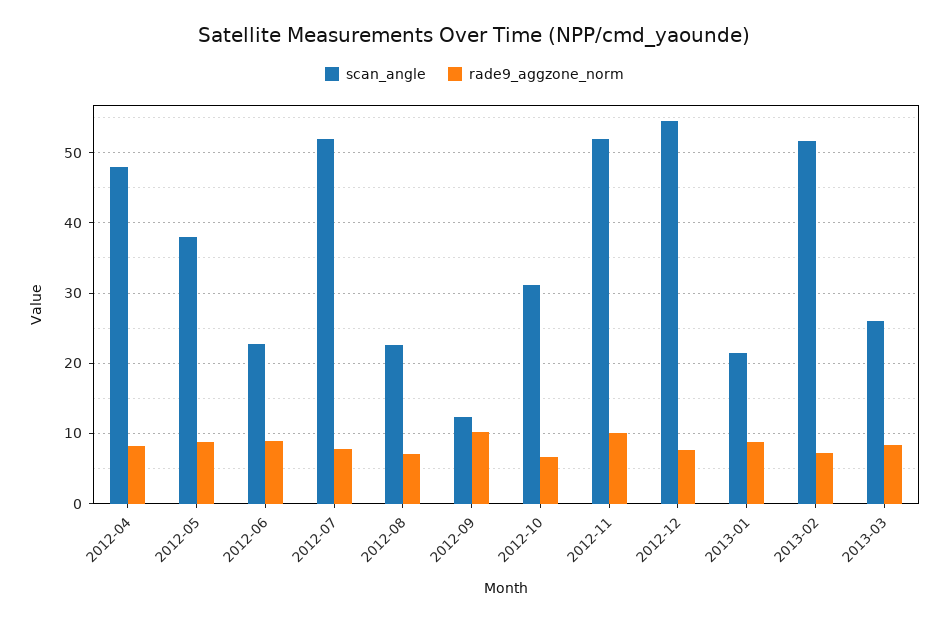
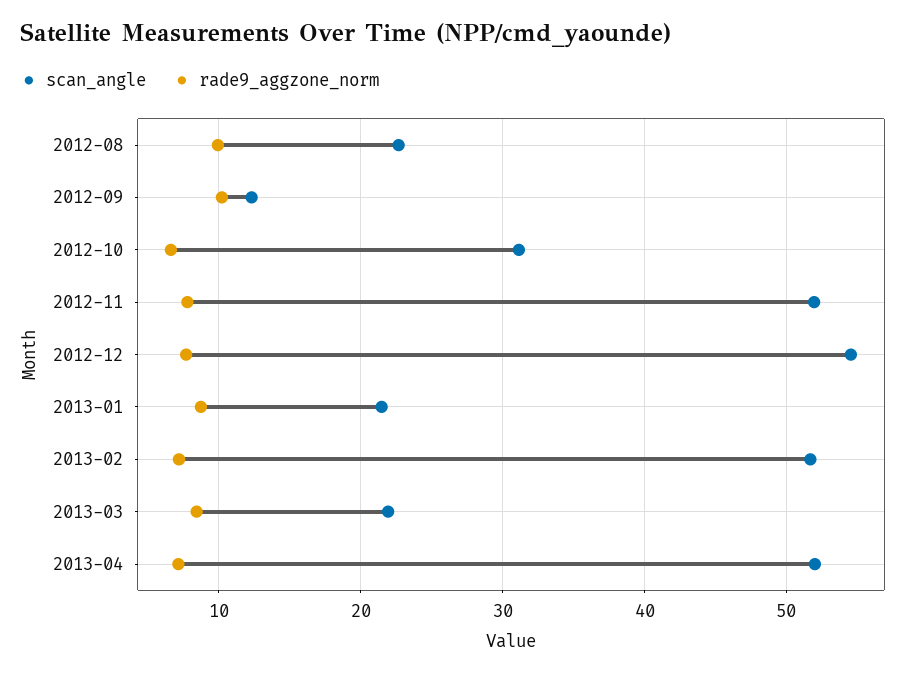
scan_angle, 2012-04: 48 -> none
rade9_aggzone_norm, 2012-04: 8 -> none
scan_angle, 2012-05: 38 -> none
rade9_aggzone_norm, 2012-05: 9 -> none
scan_angle, 2012-06: 23 -> none
rade9_aggzone_norm, 2012-06: 9 -> none
scan_angle, 2012-07: 52 -> none
rade9_aggzone_norm, 2012-07: 8 -> none
rade9_aggzone_norm, 2012-08: 7 -> 10
rade9_aggzone_norm, 2012-11: 10 -> 8
scan_angle, 2013-03: 26 -> 22
scan_angle, 2013-04: none -> 52
rade9_aggzone_norm, 2013-04: none -> 7

